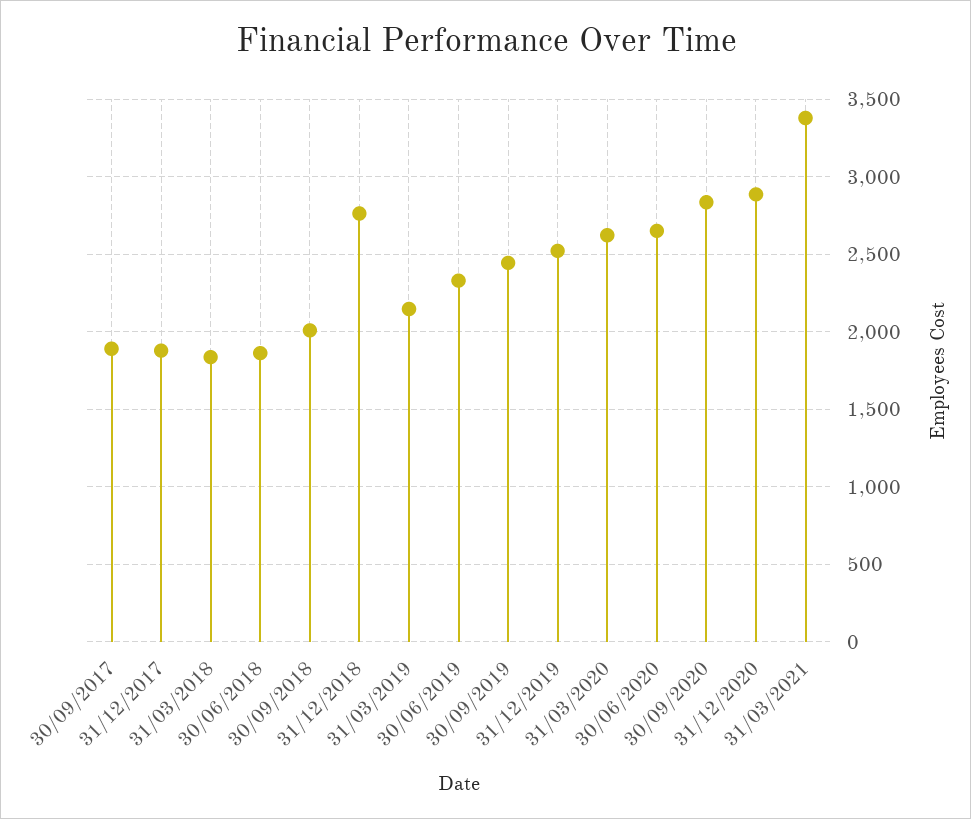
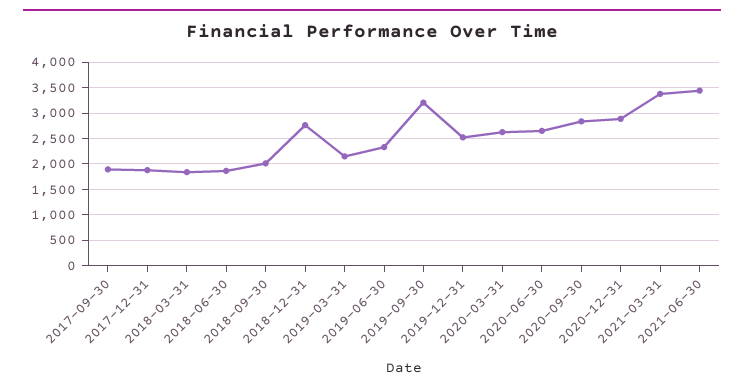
30/09/2019: 2450 -> 3250
2021-06-30: none -> 3500

